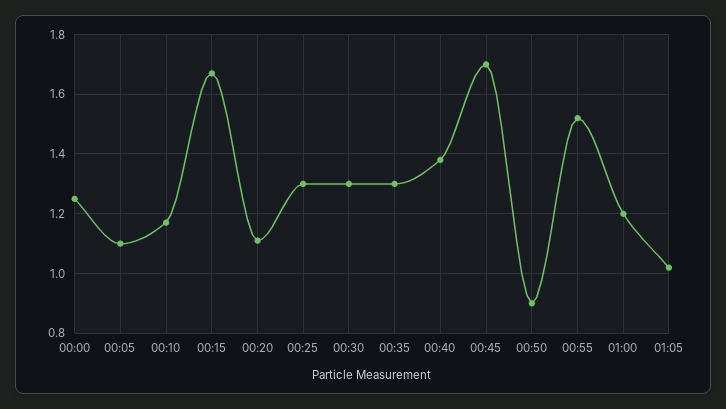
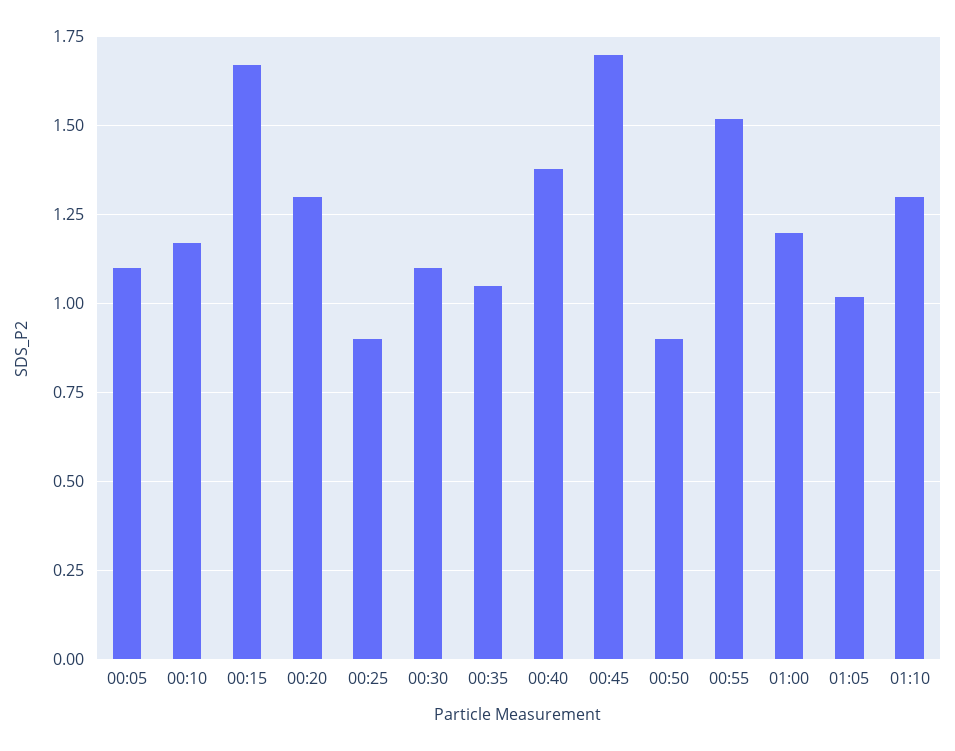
00:00: 1.25 -> none
00:20: 1.1 -> 1.3
00:25: 1.3 -> 0.9
00:30: 1.3 -> 1.1
00:35: 1.3 -> 1.05
01:10: none -> 1.3

